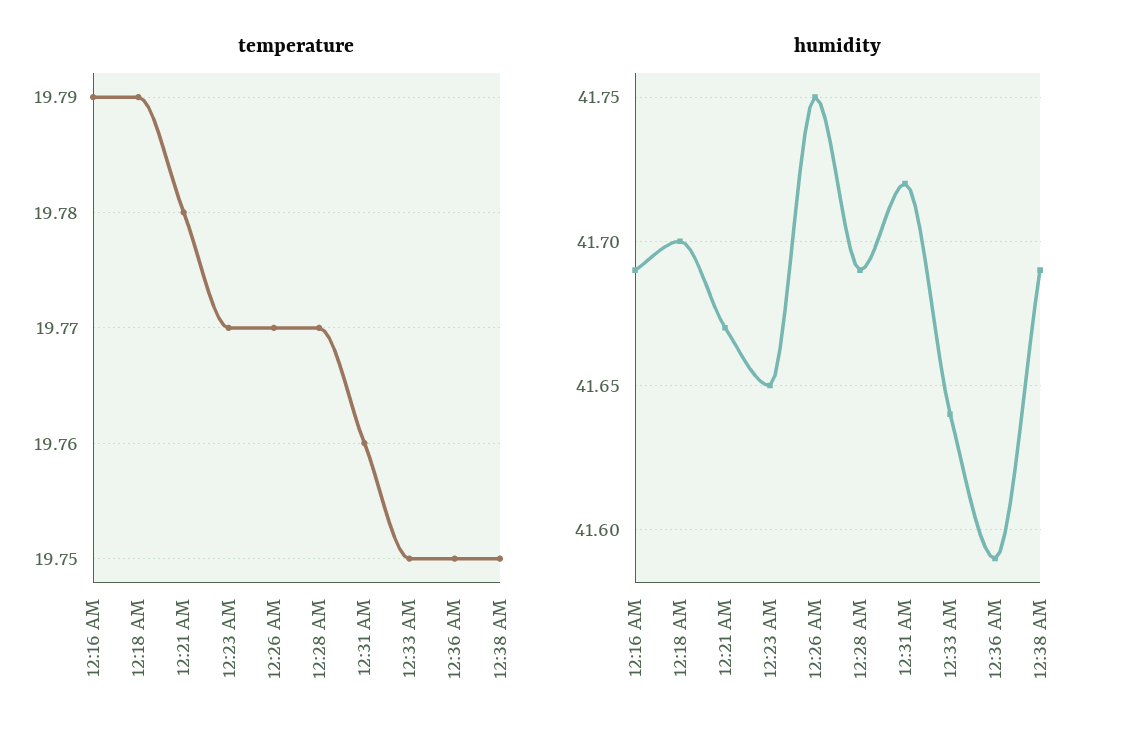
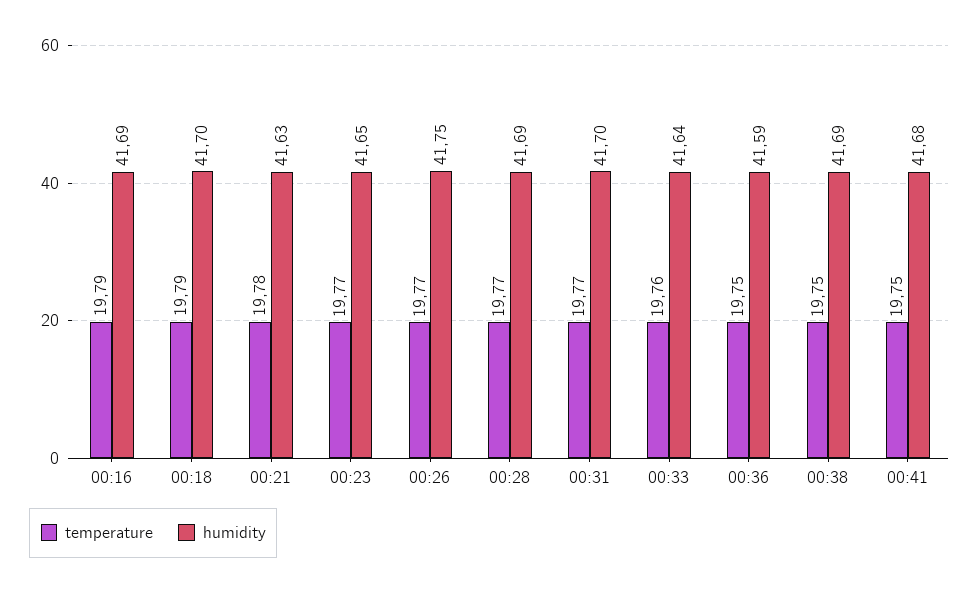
temperature, 12:31 AM: 19.76 -> 19.77
temperature, 12:33 AM: 19.75 -> 19.76
humidity, 12:21 AM: 41.67 -> 41.63
humidity, 12:31 AM: 41.72 -> 41.7
temperature, 00:41: none -> 19.75
humidity, 00:41: none -> 41.68

